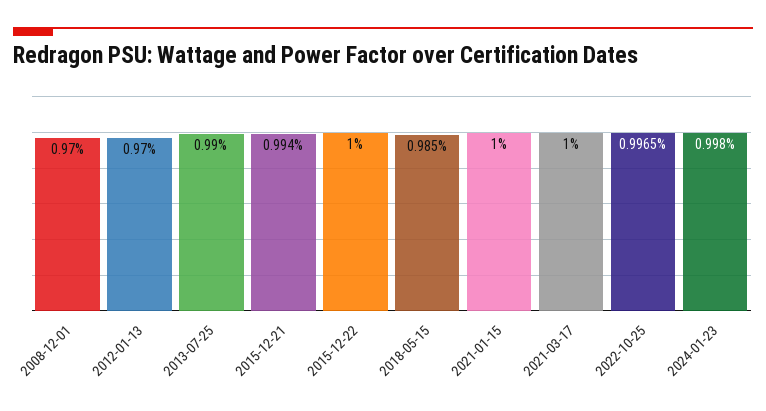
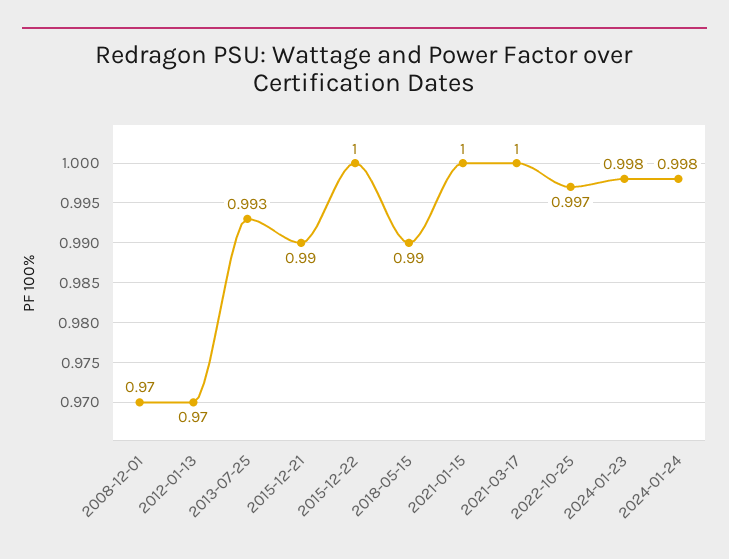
2013-07-25: 0.99 -> 0.993
2015-12-21: 0.994 -> 0.99
2018-05-15: 0.985 -> 0.99
2024-01-24: none -> 0.998

